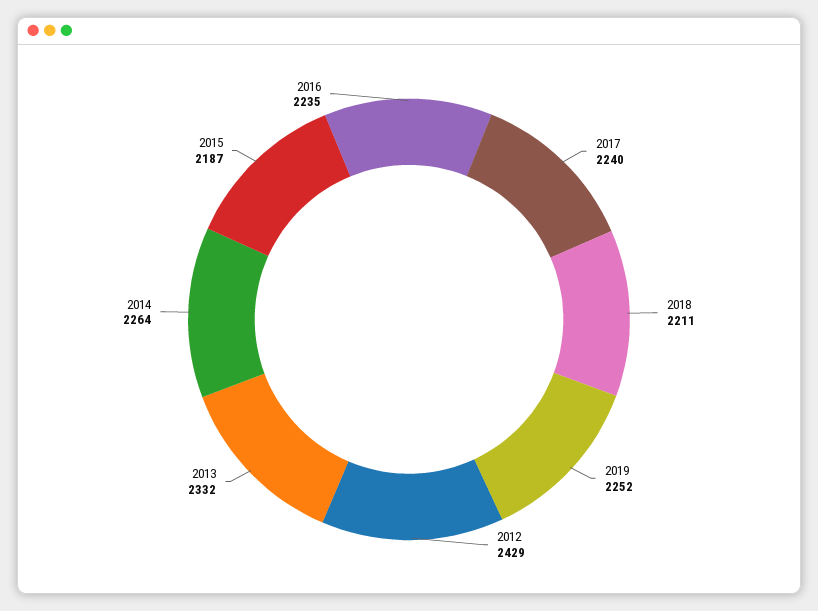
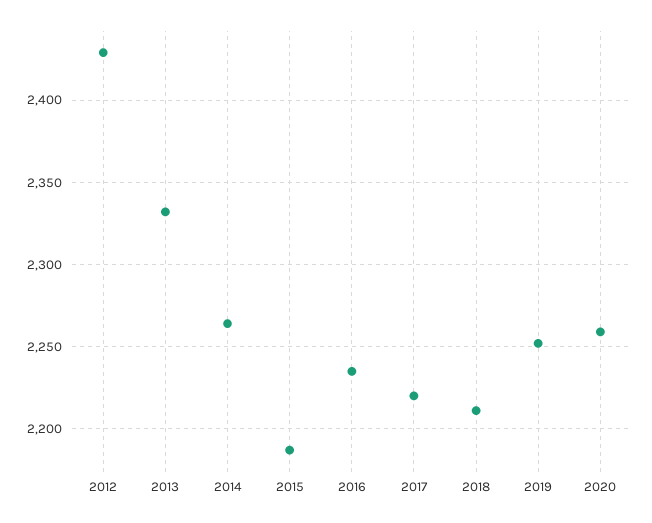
2017: 2240 -> 2220
2020: none -> 2260

